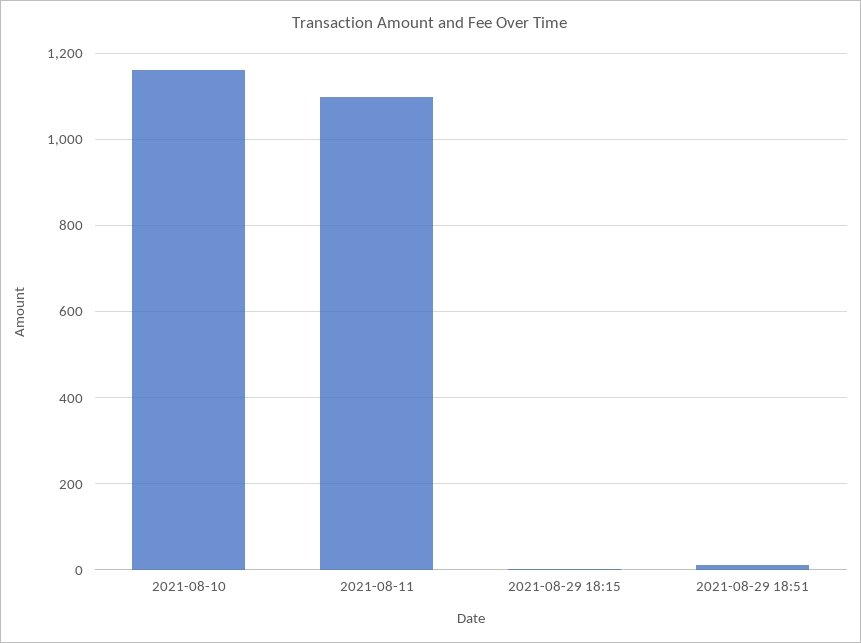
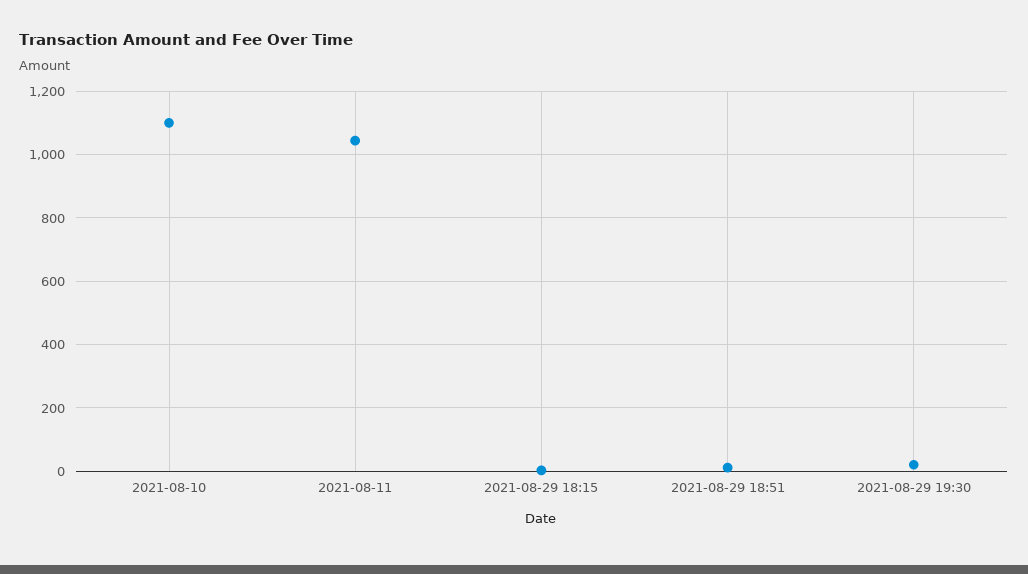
2021-08-10: 1160 -> 1100
2021-08-11: 1100 -> 1040
2021-08-29 19:30: none -> 20

